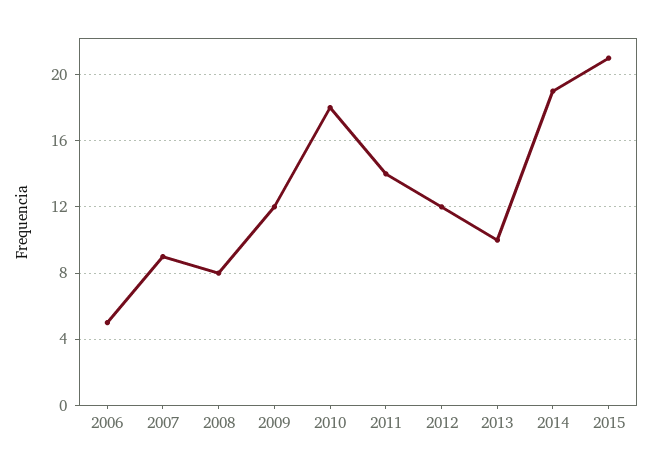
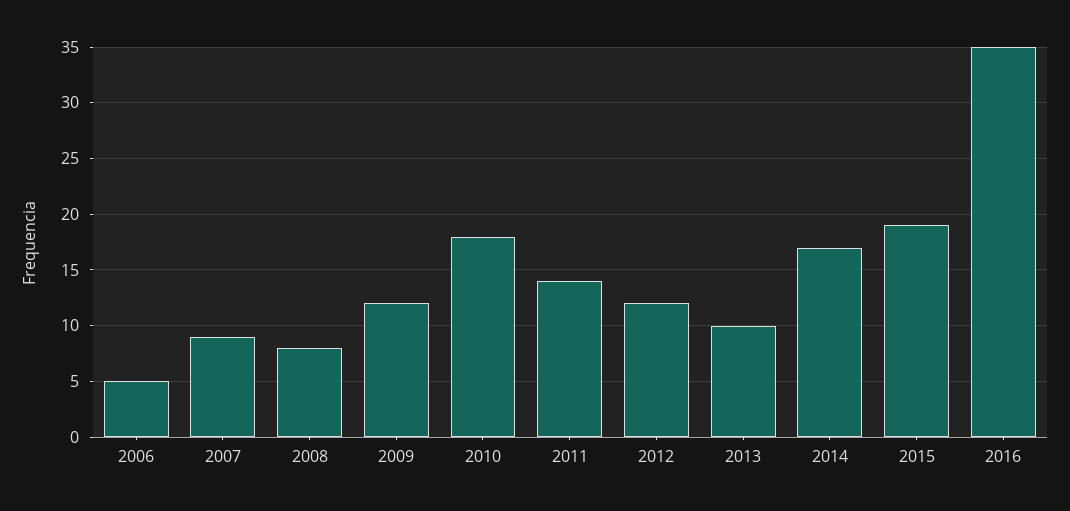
2014: 19 -> 17
2015: 21 -> 19
2016: none -> 35

